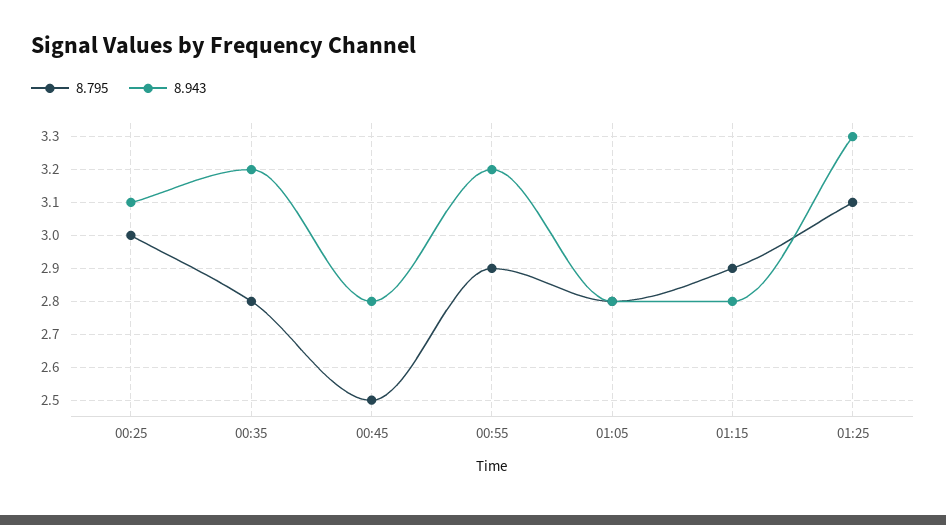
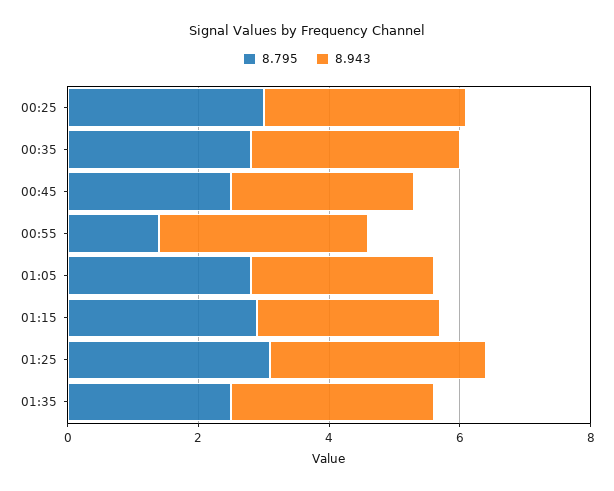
8.795, 00:55: 2.9 -> 1.5
8.795, 01:35: none -> 2.5
8.943, 01:35: none -> 3

